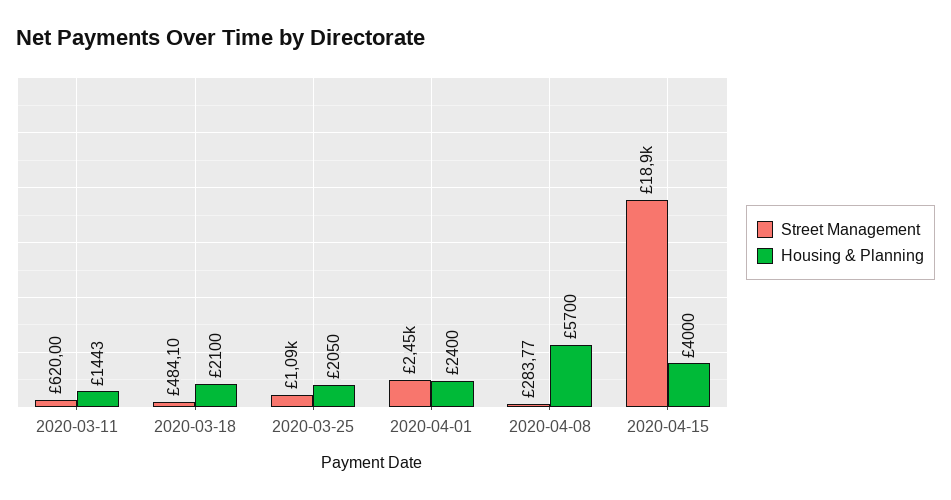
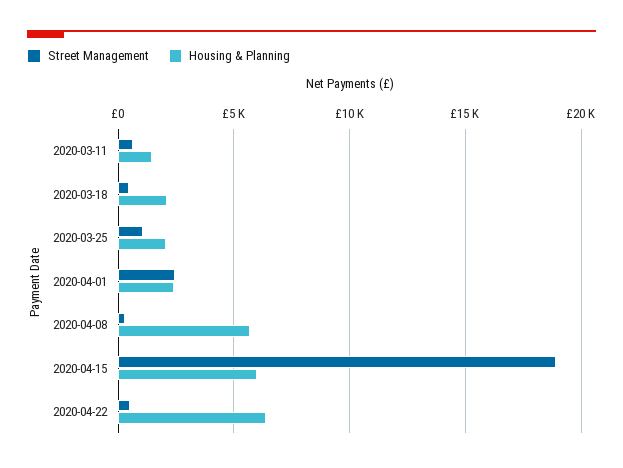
Housing & Planning, 2020-04-15: 4000 -> 6000
Street Management, 2020-04-22: none -> 500
Housing & Planning, 2020-04-22: none -> 6500

